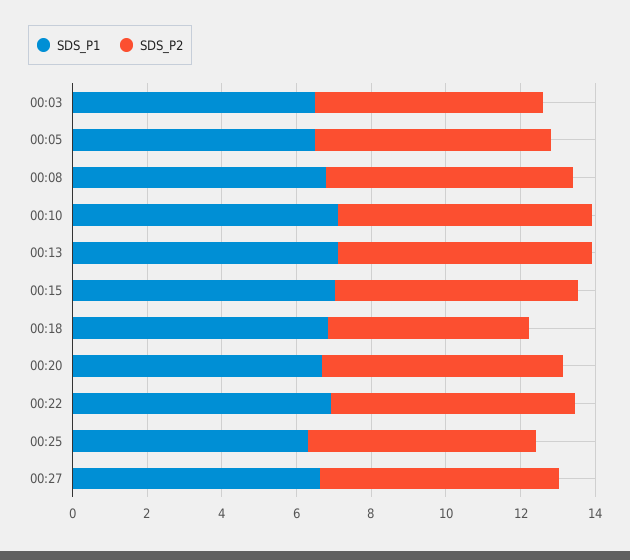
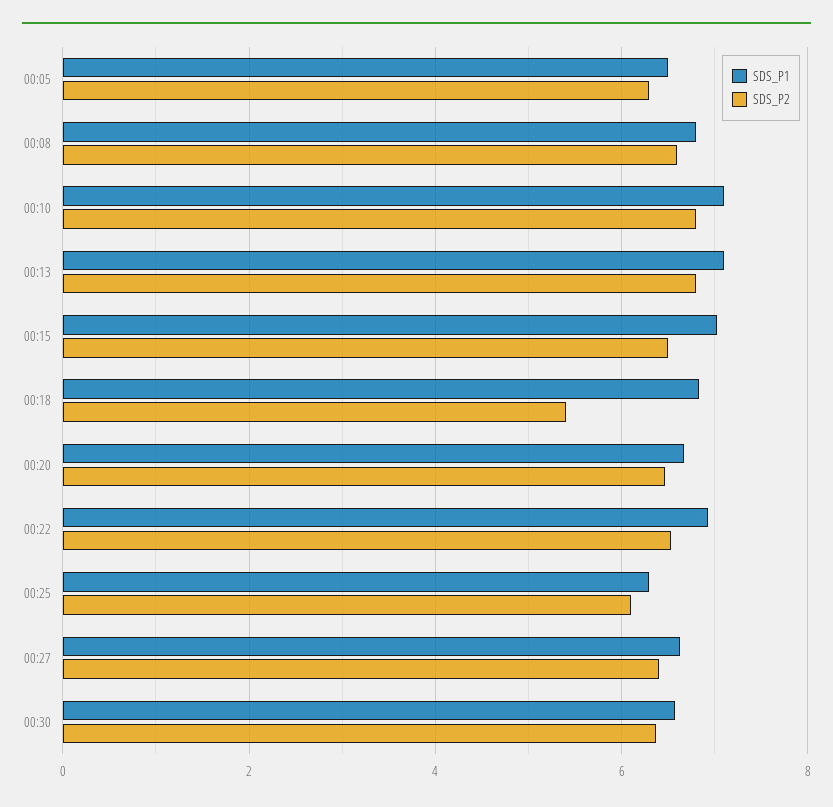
SDS_P1, 00:03: 6.5 -> none
SDS_P2, 00:03: 6 -> none
SDS_P1, 00:30: none -> 6.6
SDS_P2, 00:30: none -> 6.4

